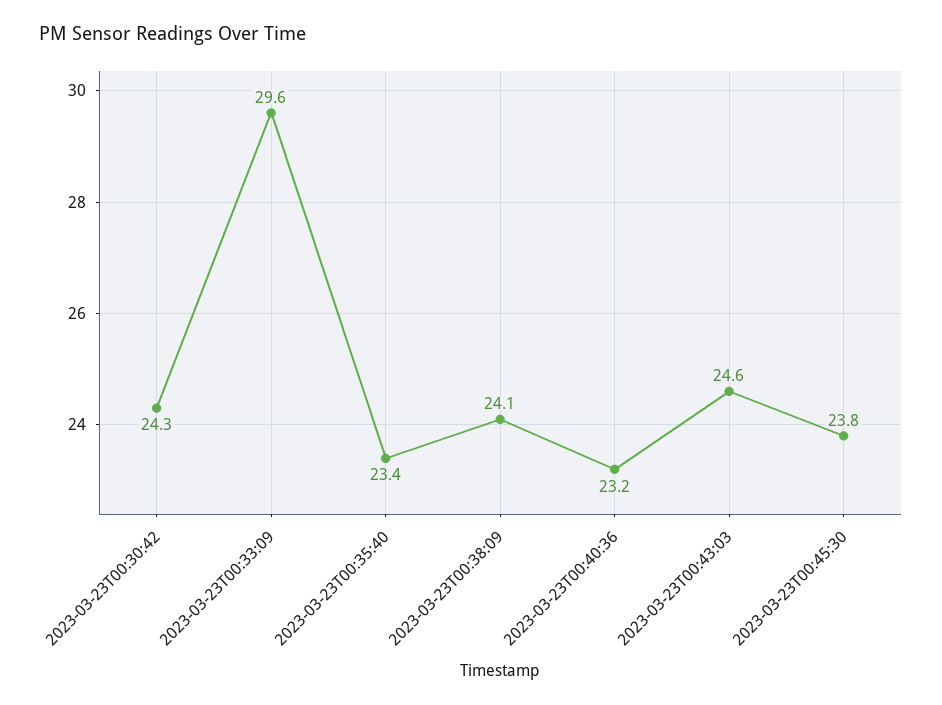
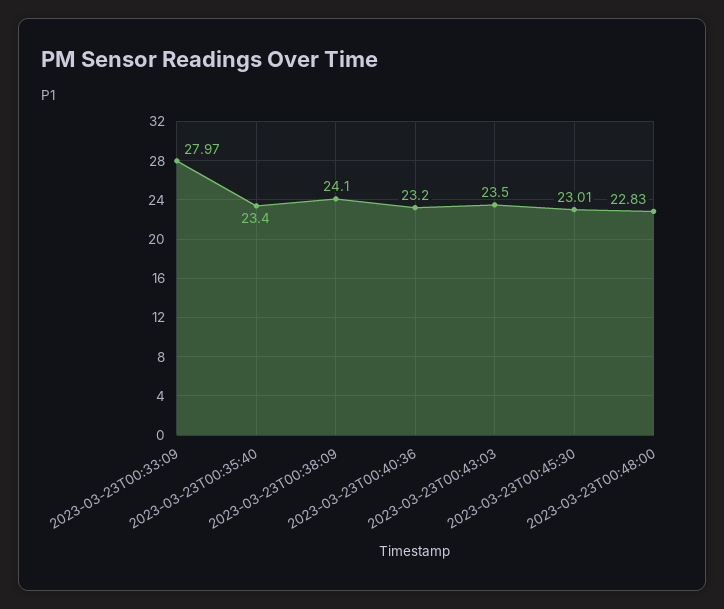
2023-03-23T00:30:42: 24.3 -> none
2023-03-23T00:33:09: 29.6 -> 27.97
2023-03-23T00:43:03: 24.6 -> 23.5
2023-03-23T00:45:30: 23.8 -> 23.01
2023-03-23T00:48:00: none -> 22.83

